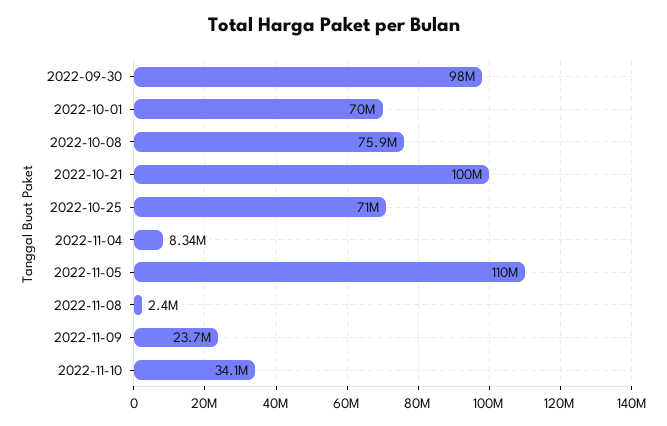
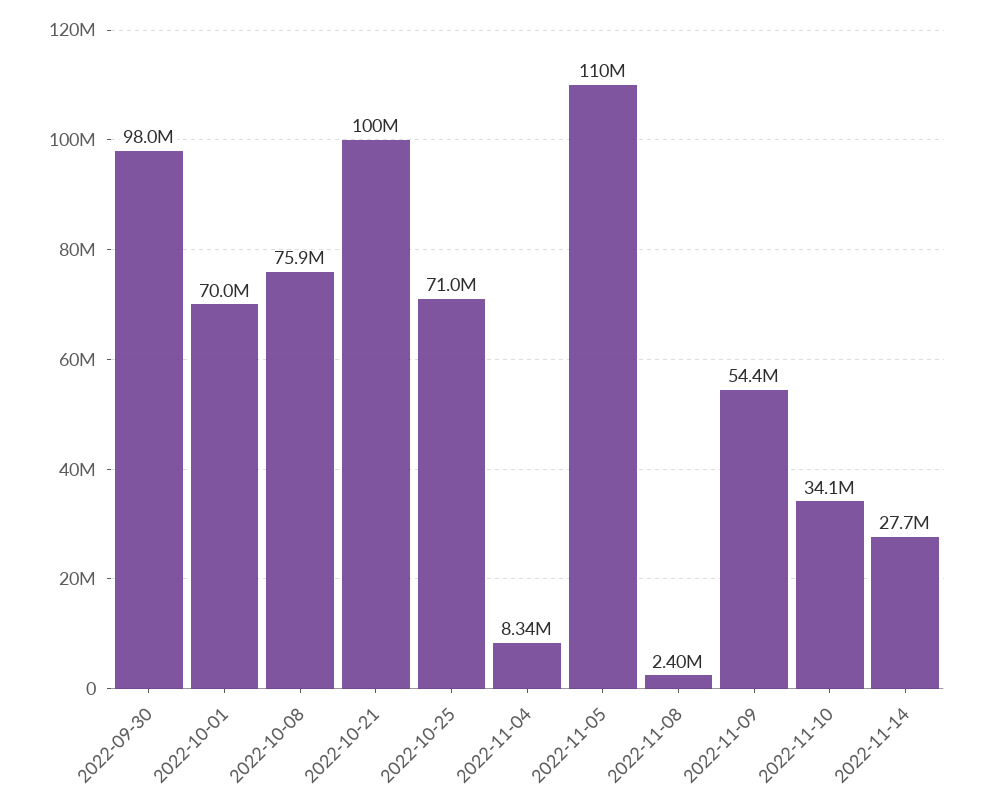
2022-11-09: 23700000 -> 54400000
2022-11-14: none -> 27700000

